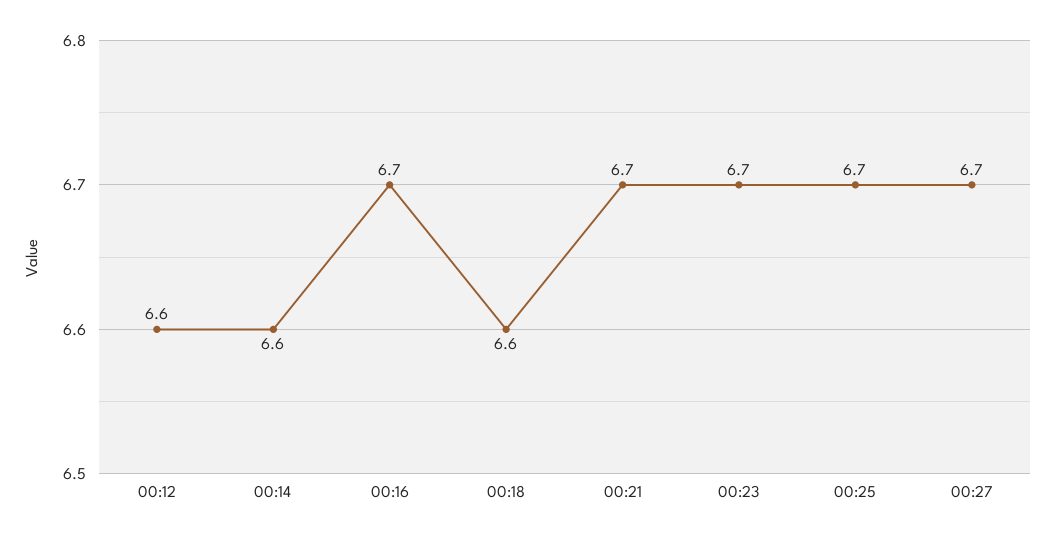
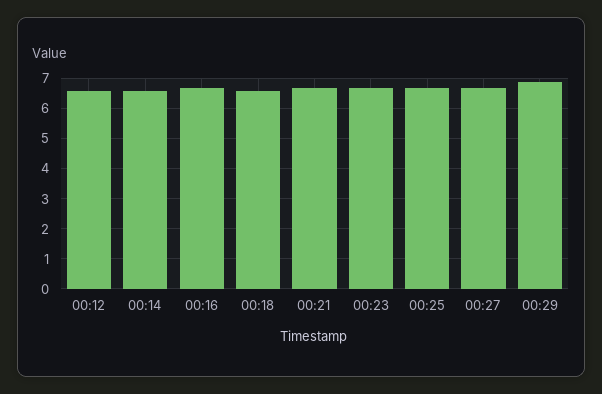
00:29: none -> 7

